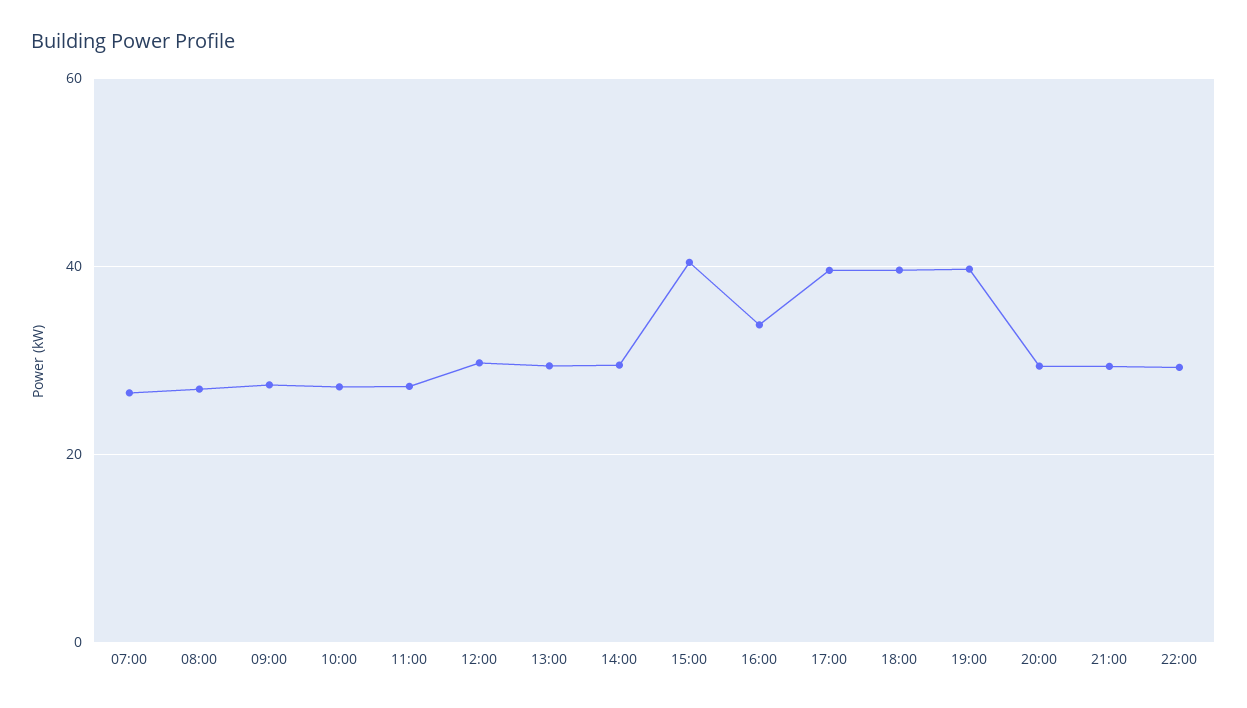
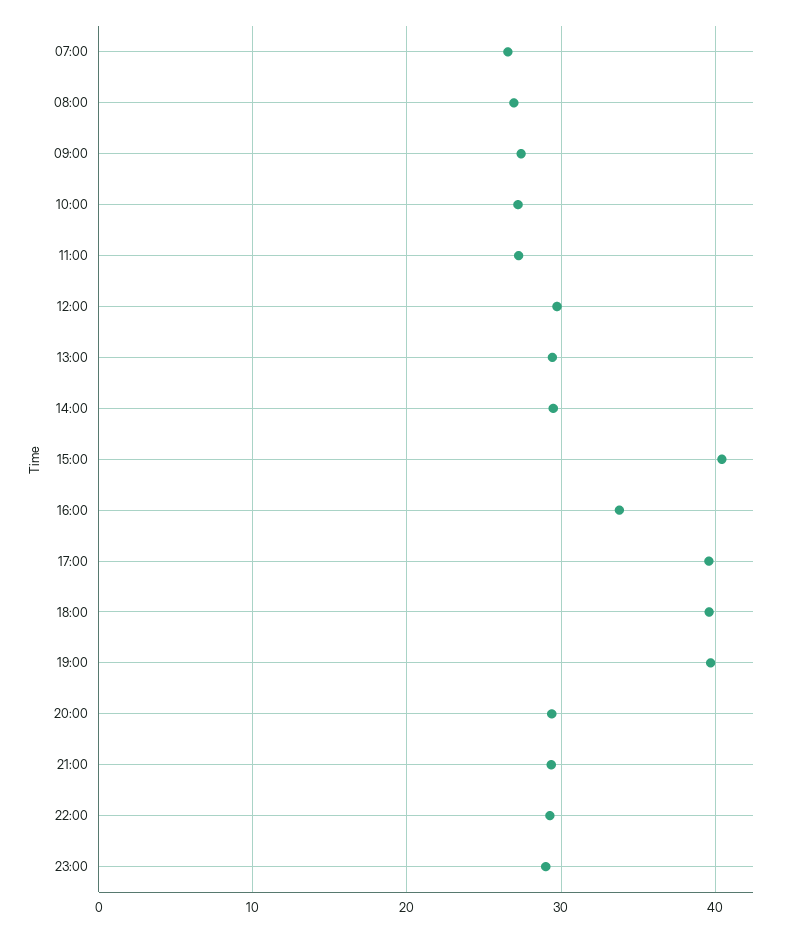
23:00: none -> 29

